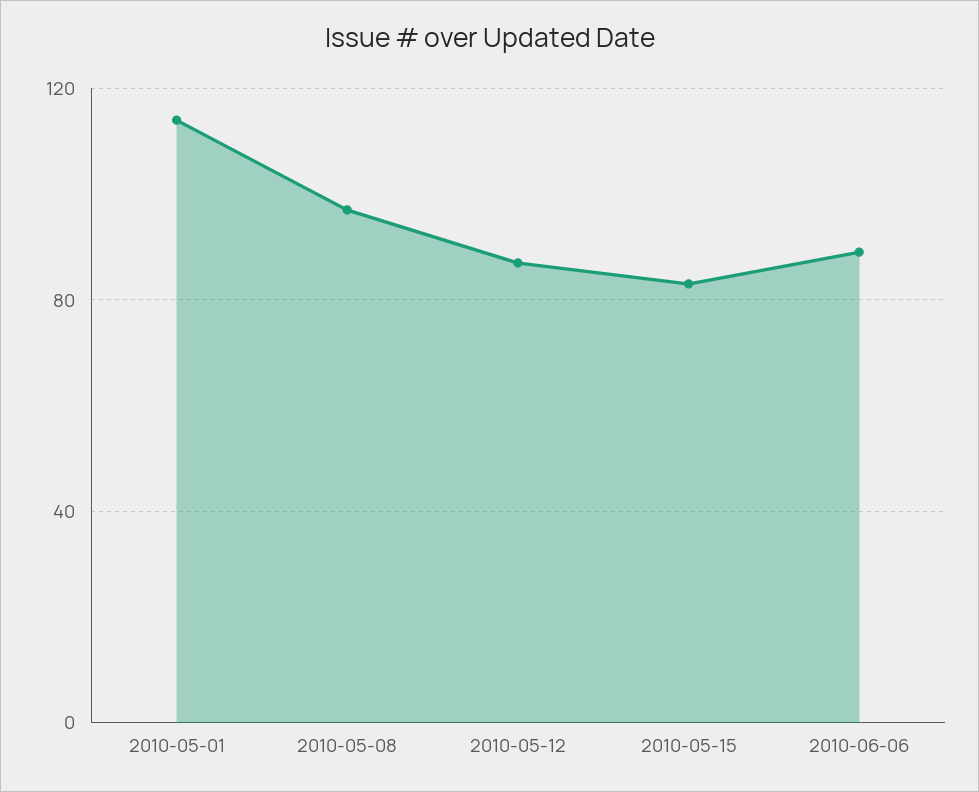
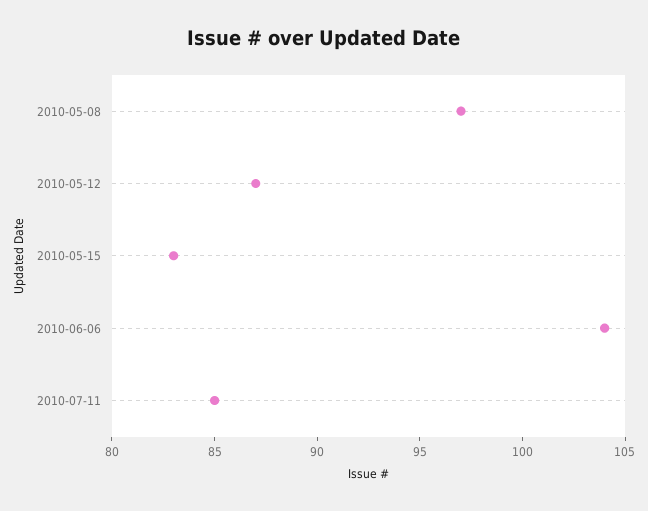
2010-05-01: 115 -> none
2010-06-06: 90 -> 104
2010-07-11: none -> 85

